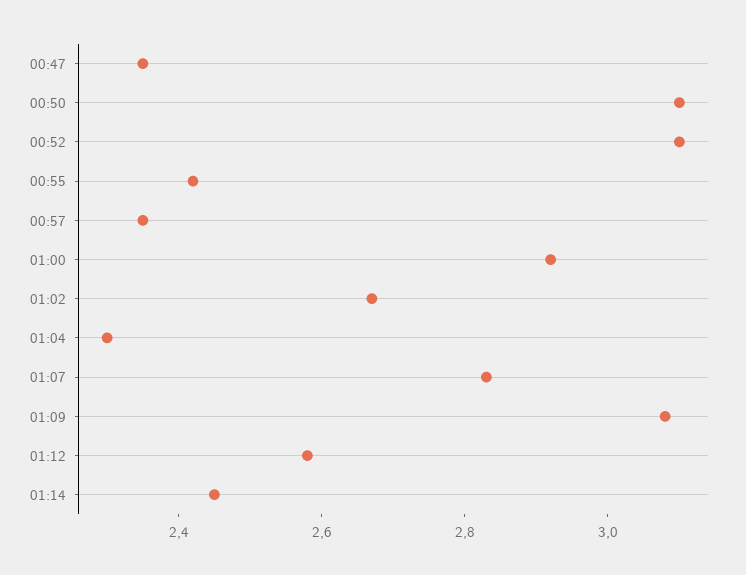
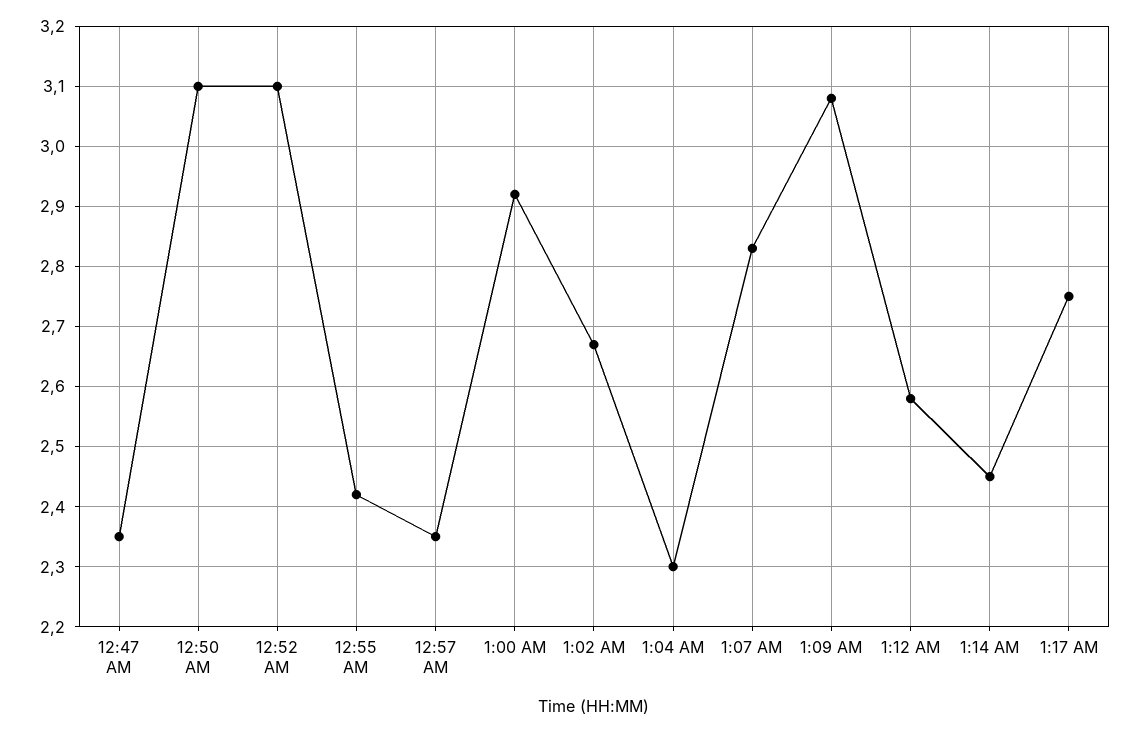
1:17 AM: none -> 2.75

